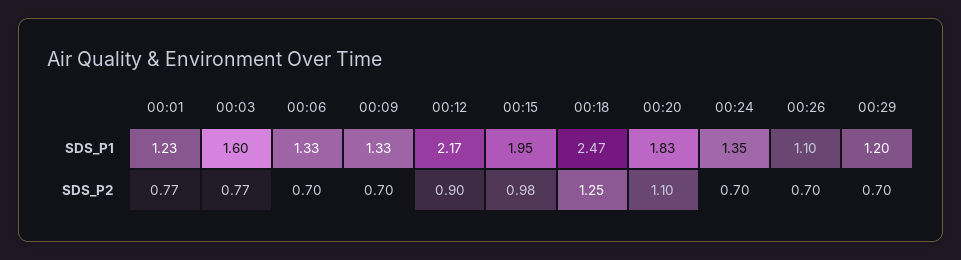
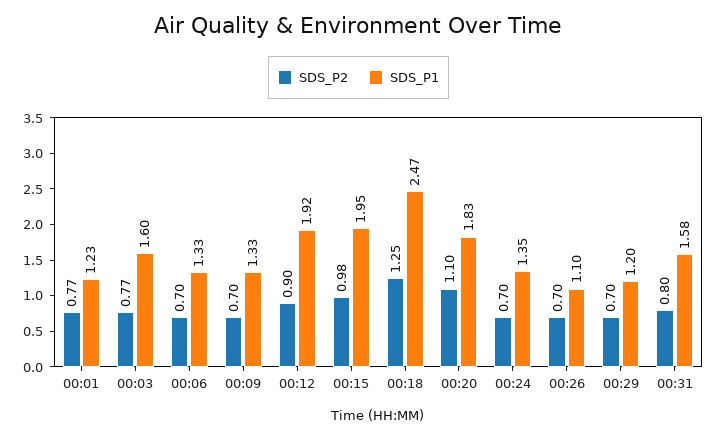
SDS_P1, 00:12: 2.17 -> 1.92
SDS_P2, 00:31: none -> 0.8
SDS_P1, 00:31: none -> 1.58

